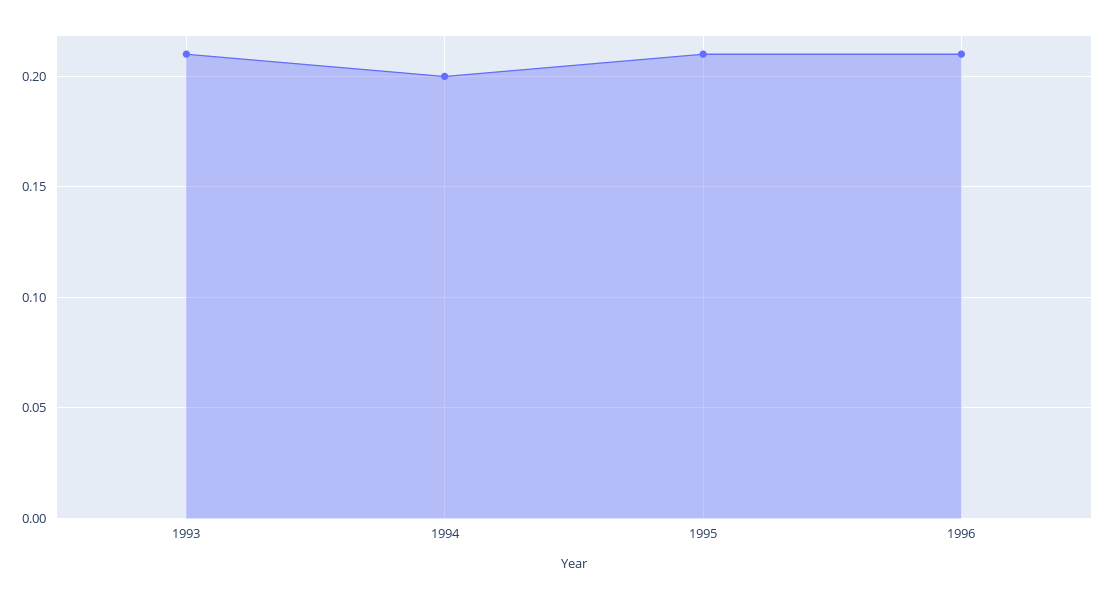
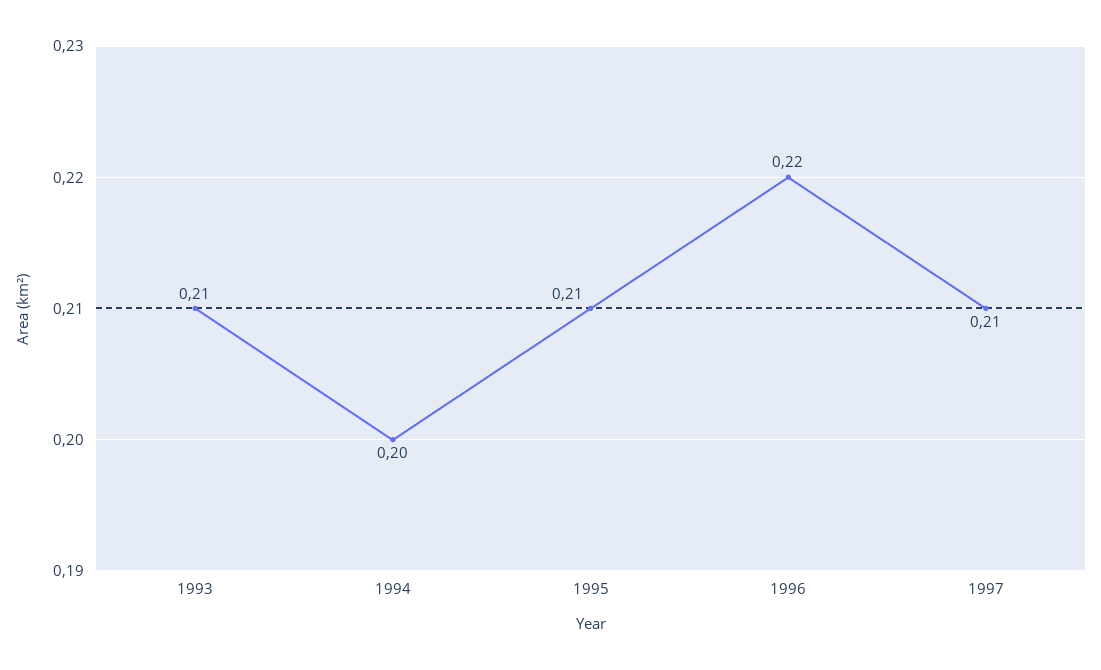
1996: 0.21 -> 0.22
1997: none -> 0.21

